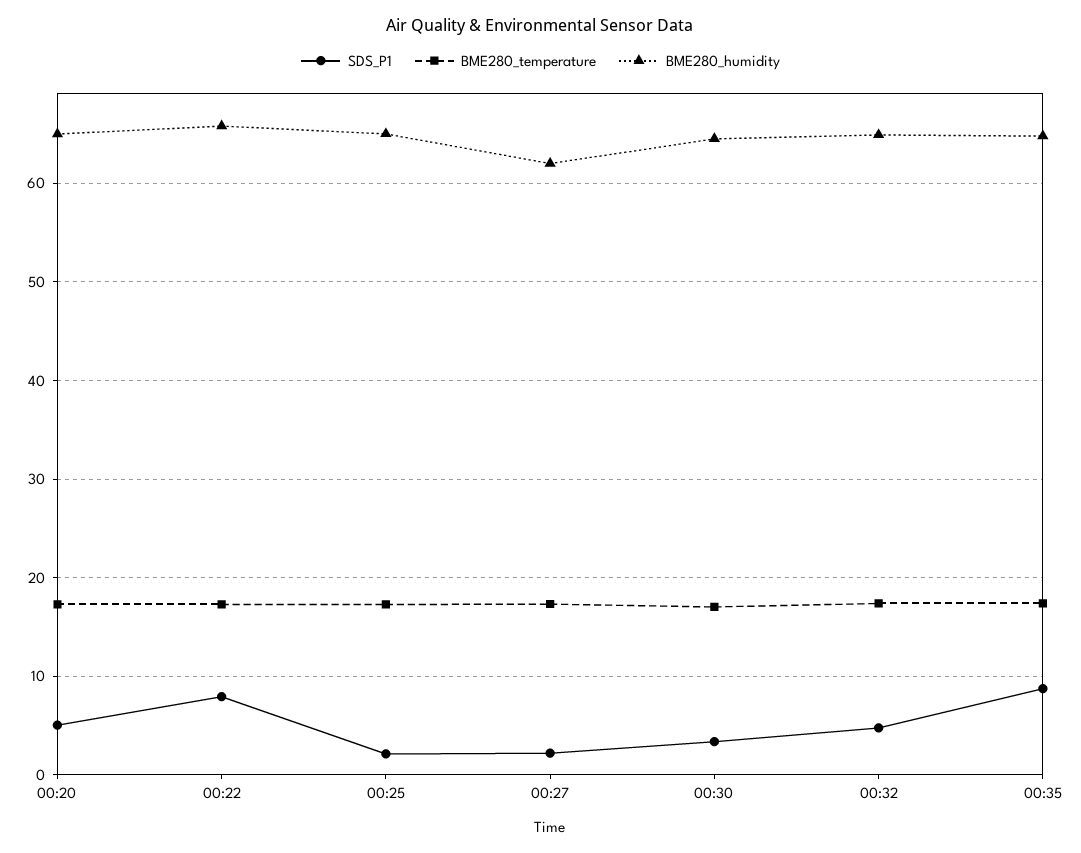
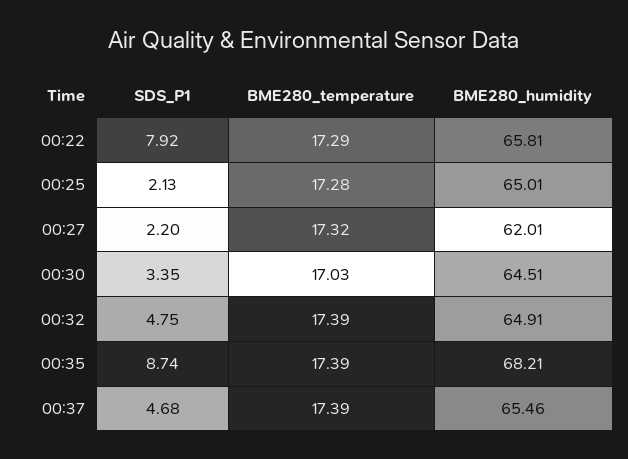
SDS_P1, 00:20: 5 -> none
BME280_temperature, 00:20: 17 -> none
BME280_humidity, 00:20: 65 -> none
BME280_humidity, 00:35: 65 -> 68.21
SDS_P1, 00:37: none -> 4.68
BME280_temperature, 00:37: none -> 17.39
BME280_humidity, 00:37: none -> 65.46

